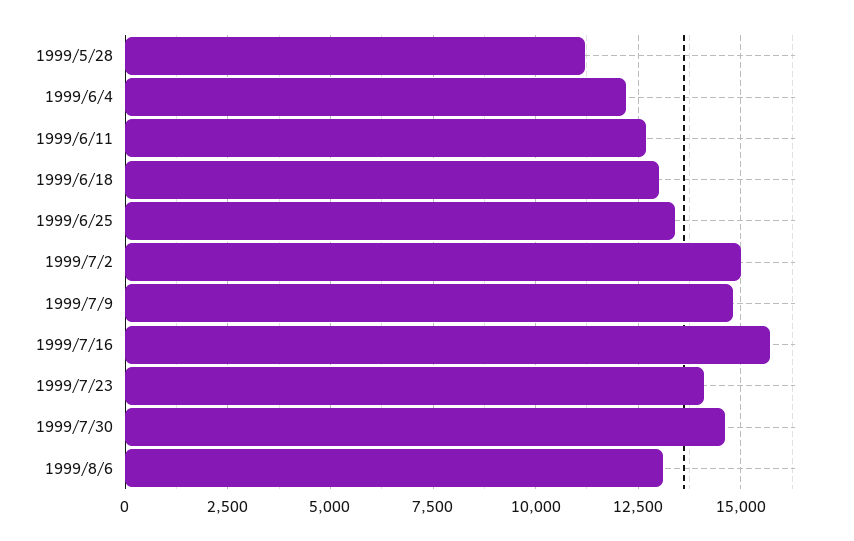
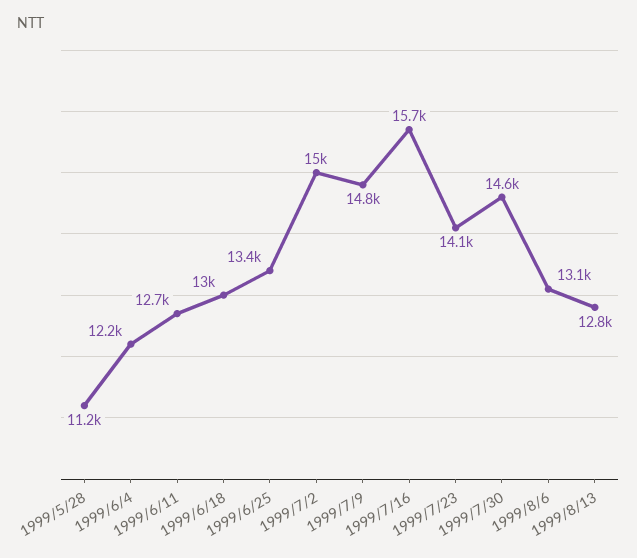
1999/8/13: none -> 12800

